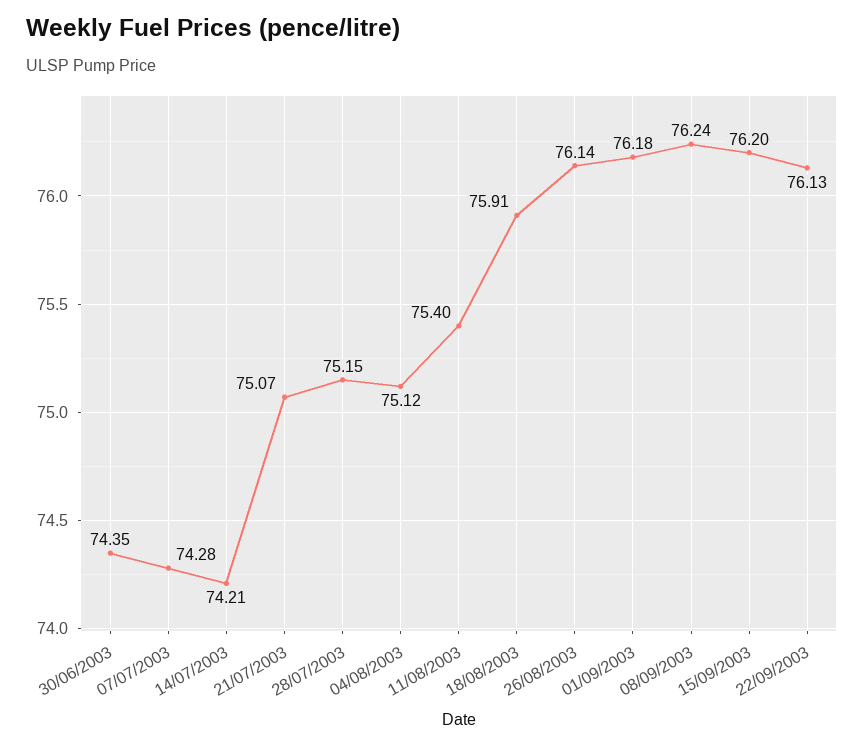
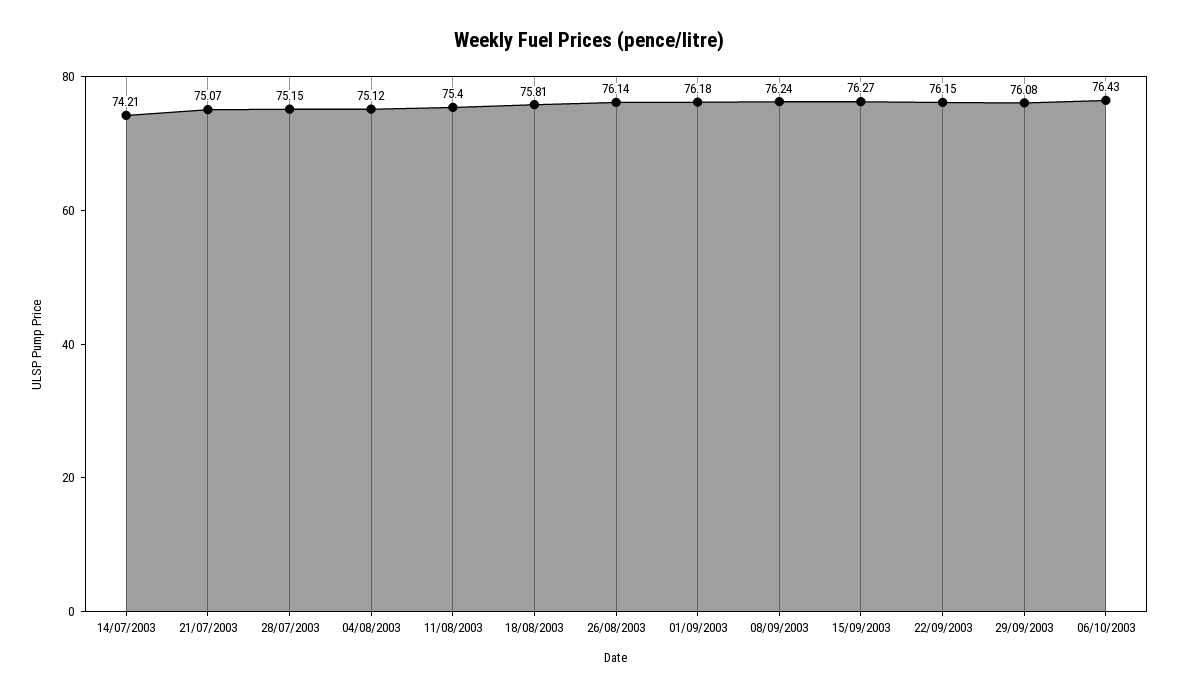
30/06/2003: 74.35 -> none
07/07/2003: 74.28 -> none
18/08/2003: 75.91 -> 75.81
15/09/2003: 76.2 -> 76.27
22/09/2003: 76.13 -> 76.15
29/09/2003: none -> 76.08
06/10/2003: none -> 76.43

